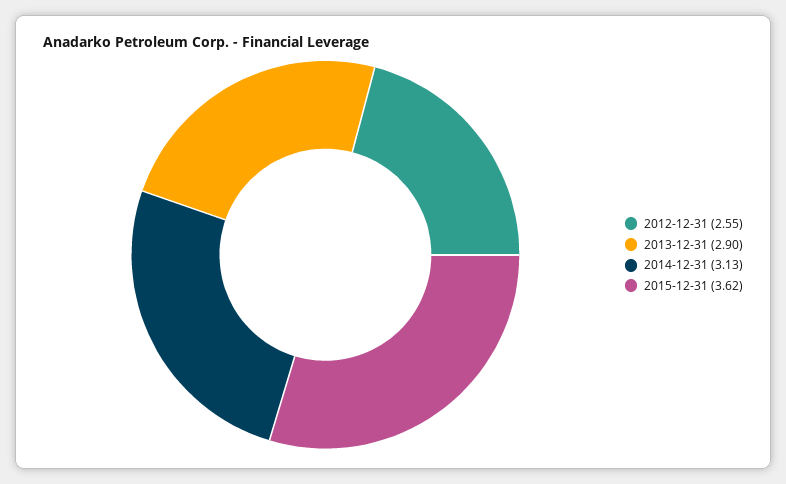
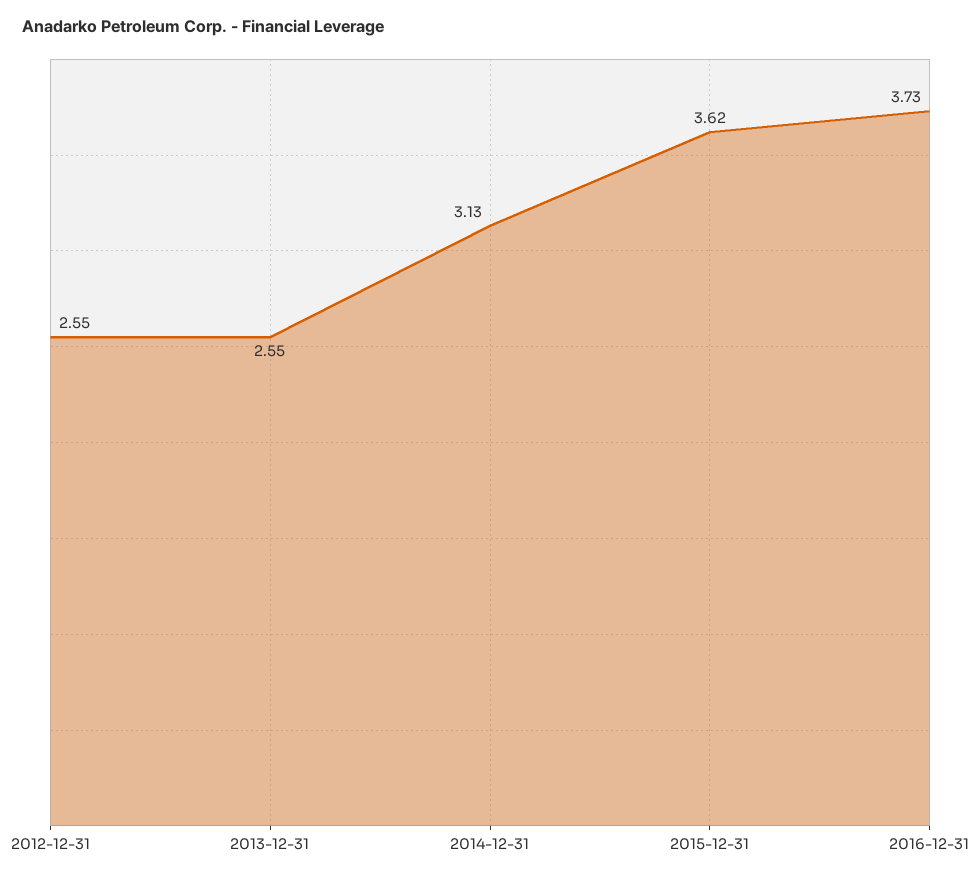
2013-12-31: 2.9 -> 2.55
2016-12-31: none -> 3.73

